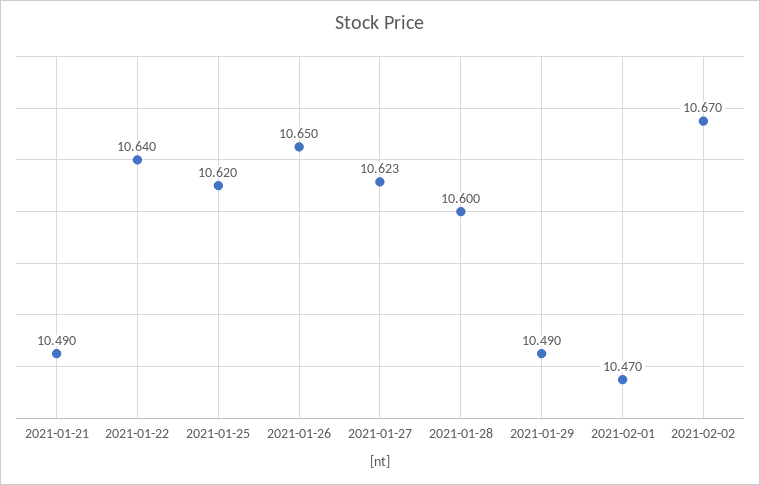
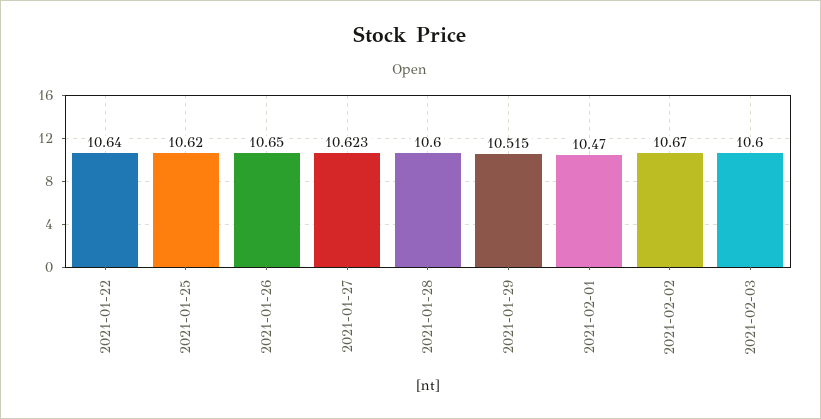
2021-01-21: 10.49 -> none
2021-01-29: 10.49 -> 10.515
2021-02-03: none -> 10.6

